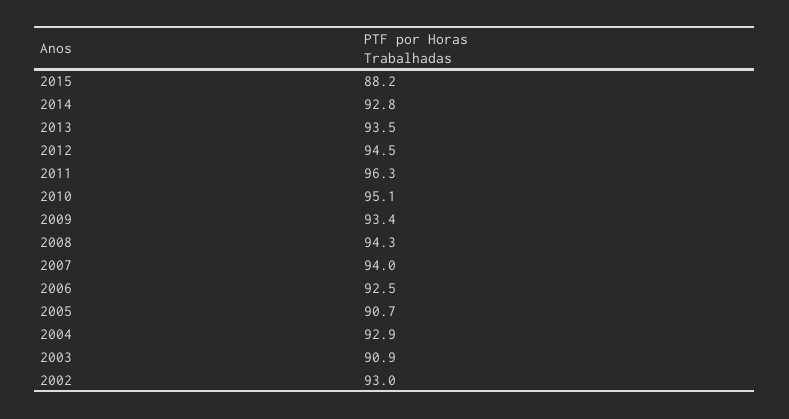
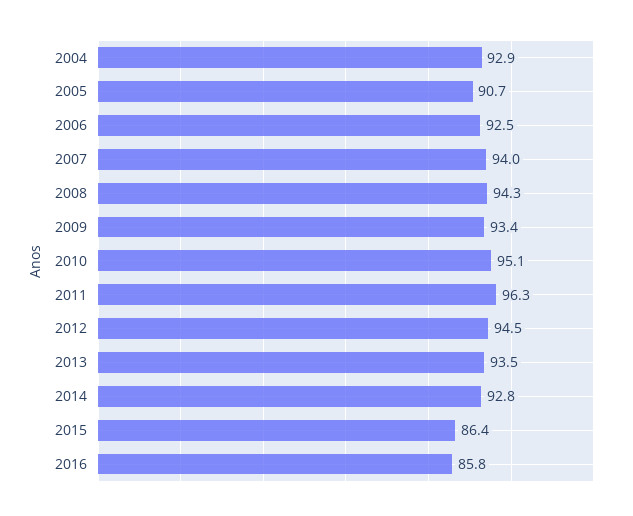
2015: 88.2 -> 86.4
2003: 90.9 -> none
2002: 93 -> none
2016: none -> 85.8

